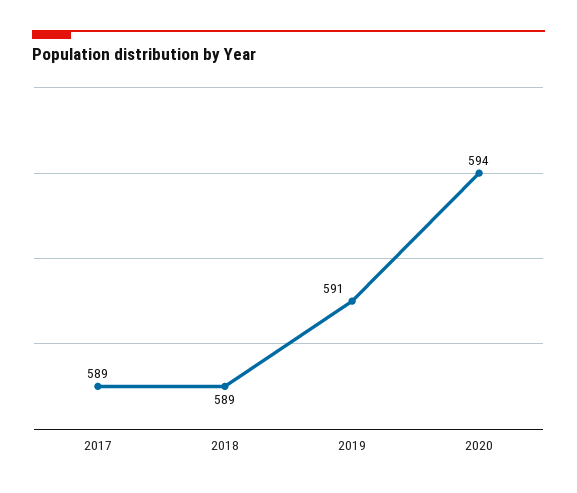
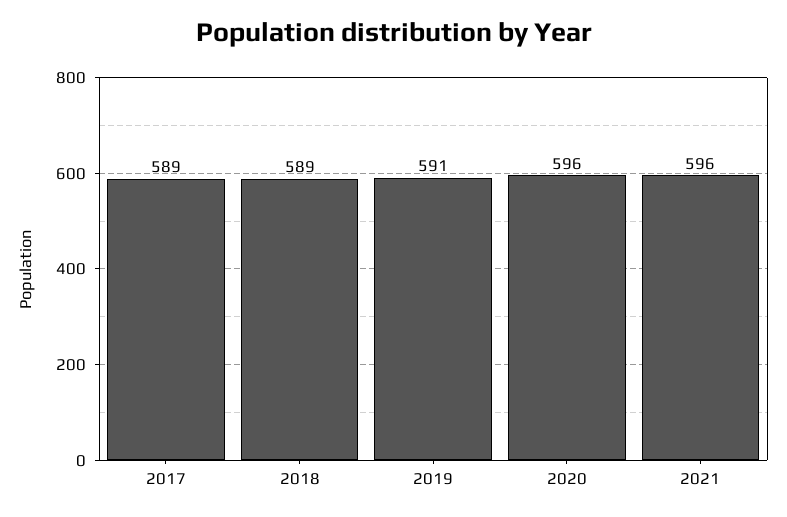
2020: 594 -> 596
2021: none -> 596

